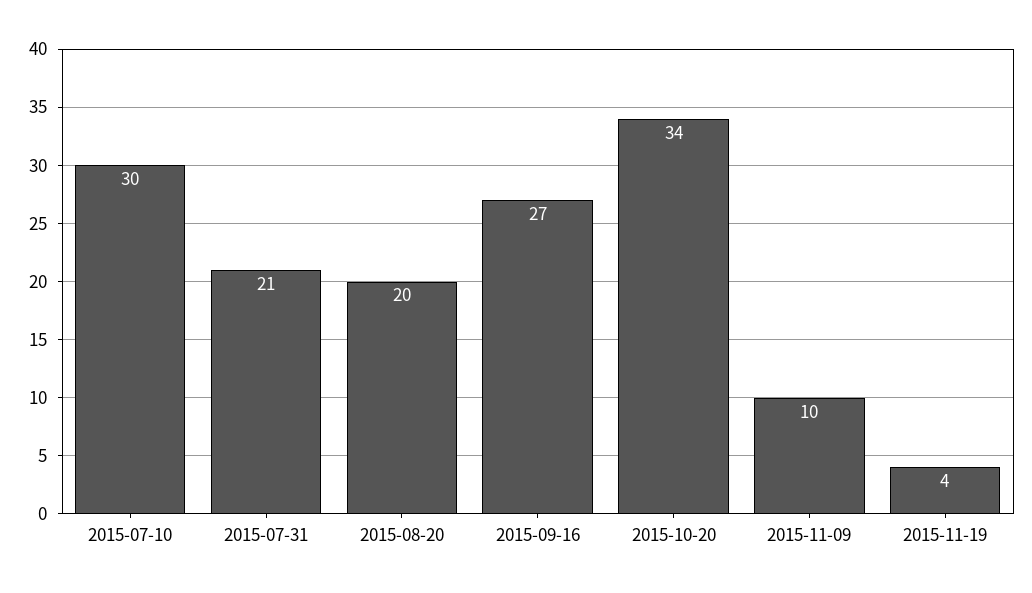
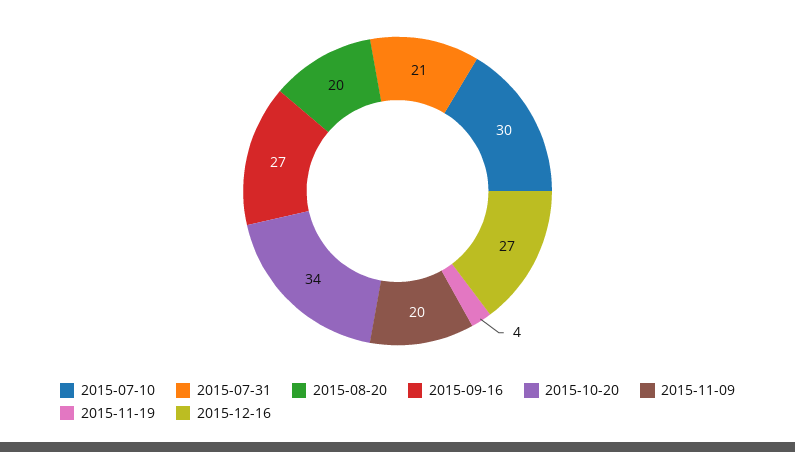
2015-11-09: 10 -> 20
2015-12-16: none -> 27

